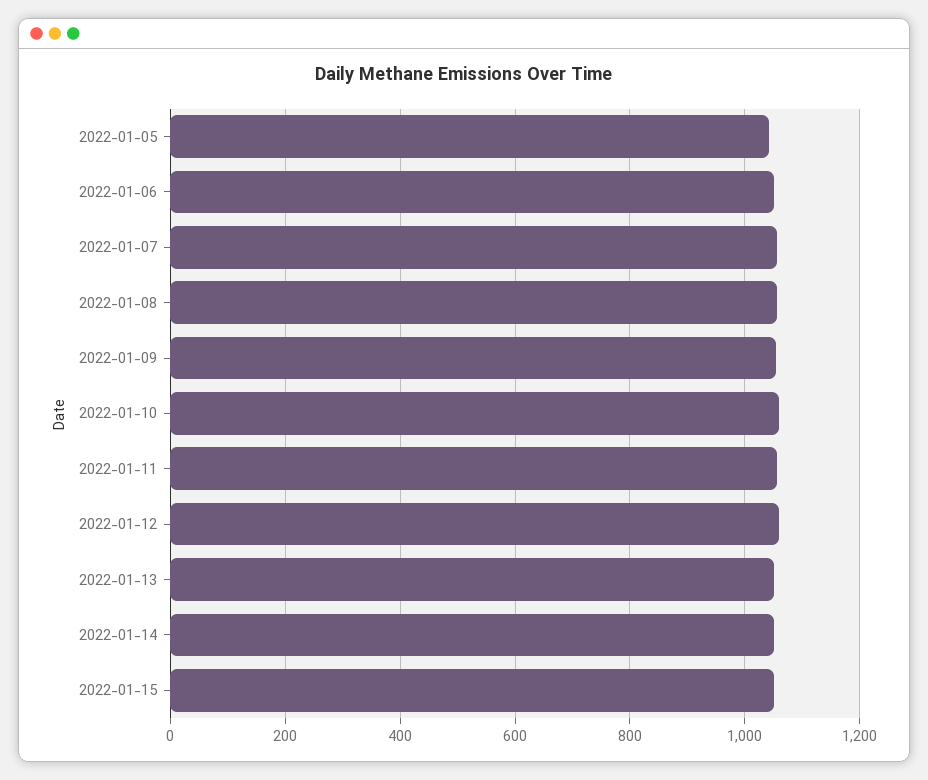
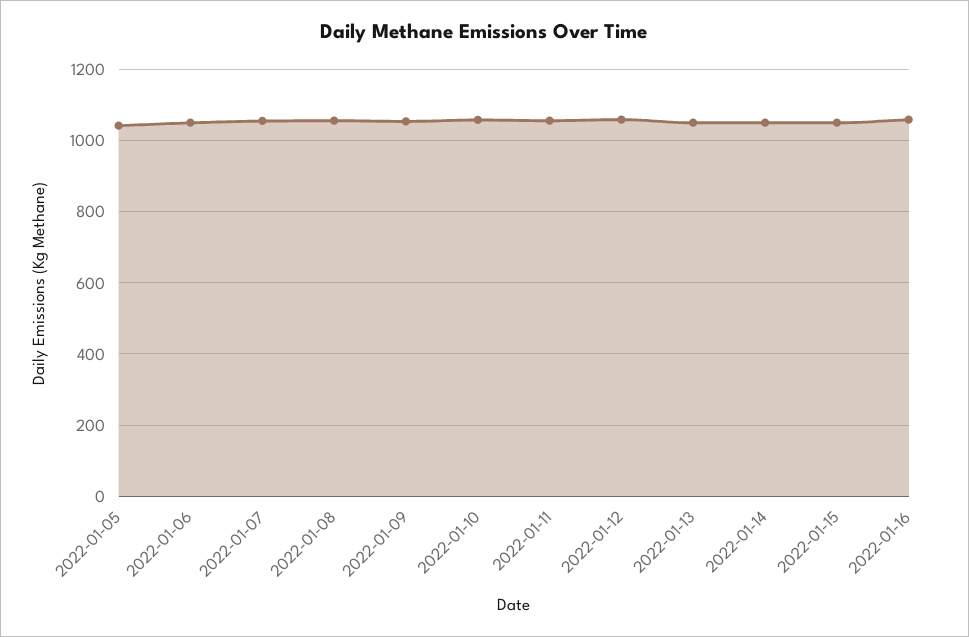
2022-01-16: none -> 1060

